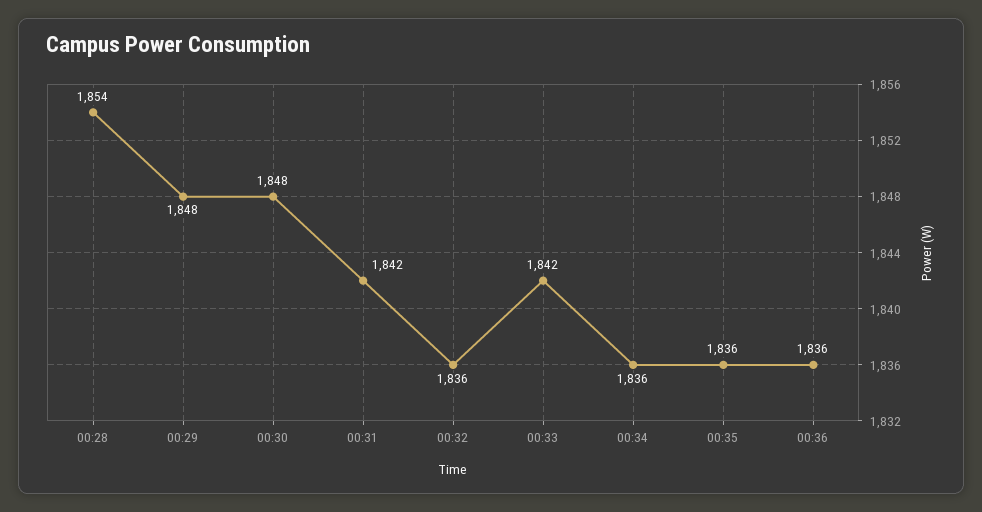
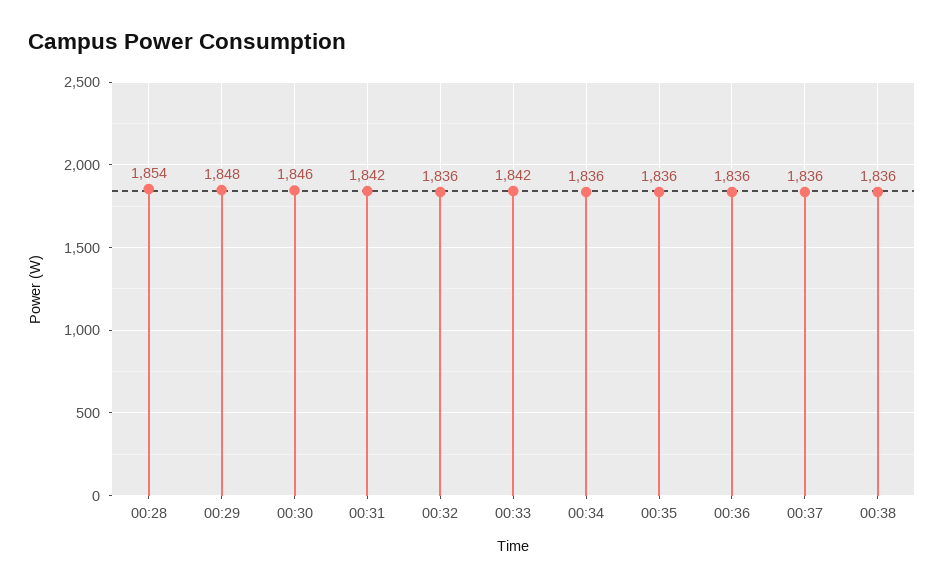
00:30: 1848 -> 1846
00:37: none -> 1836
00:38: none -> 1836

